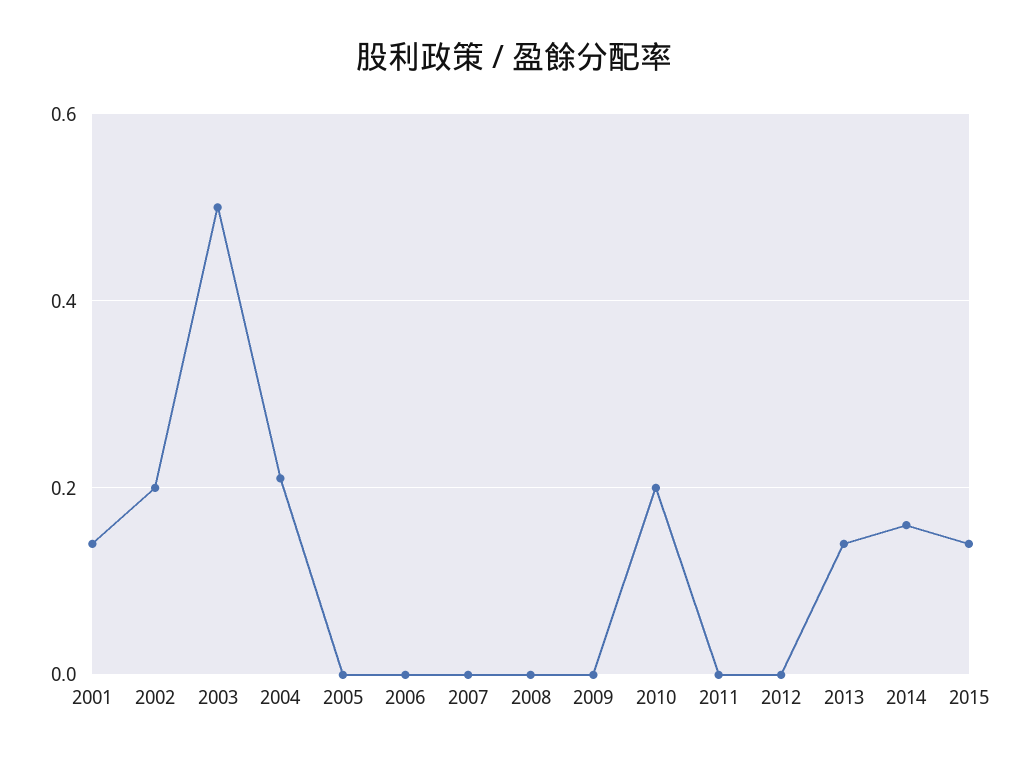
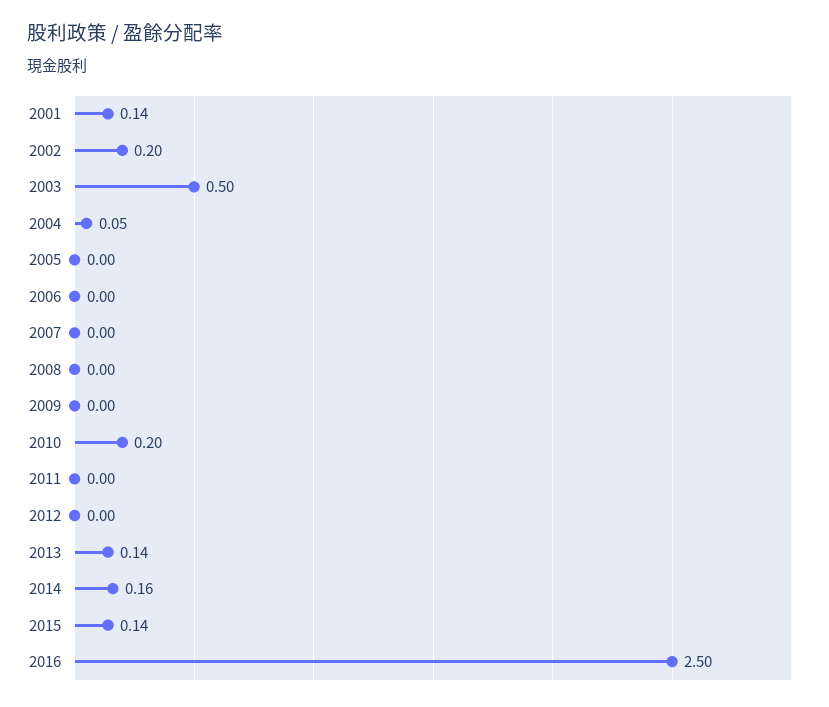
2004: 0.2 -> 0.05
2016: none -> 2.5

